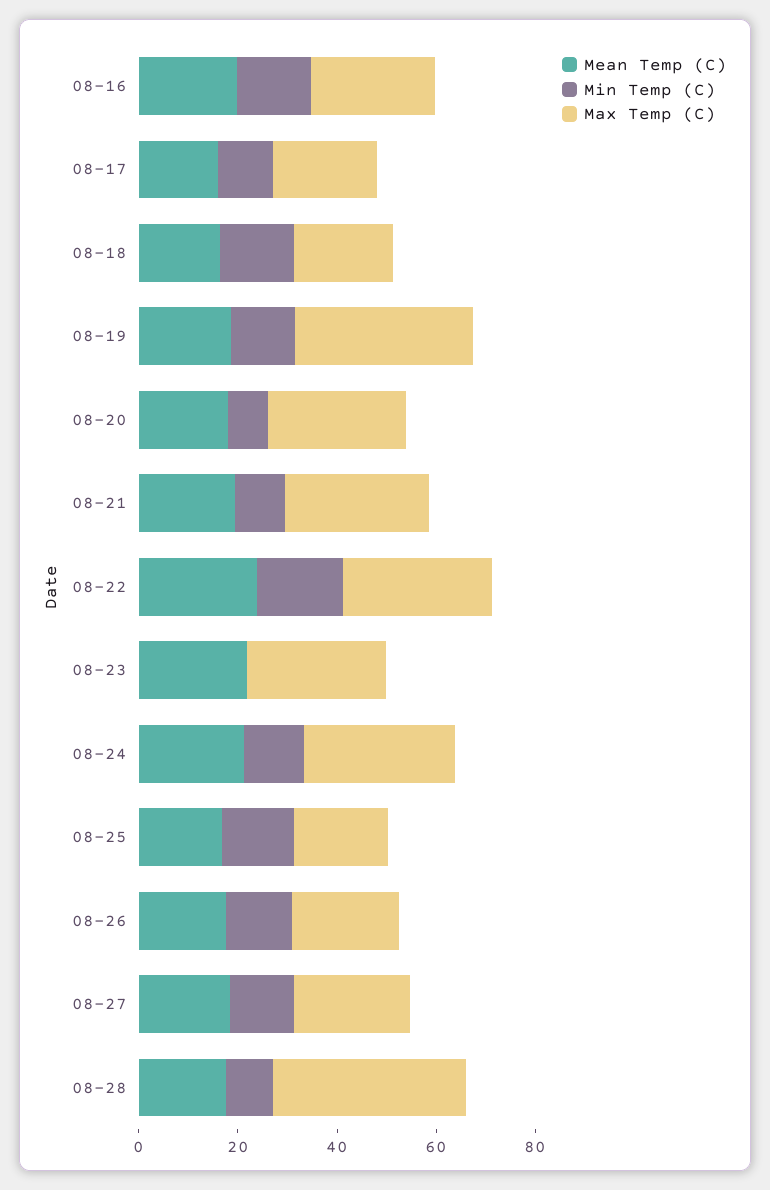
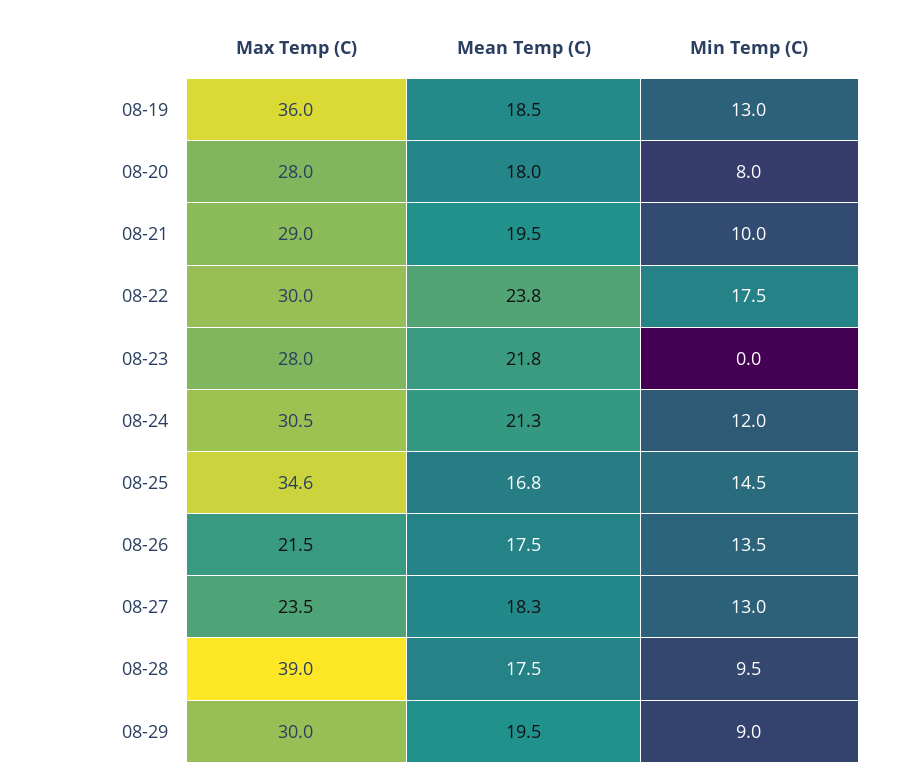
Mean Temp (C), 08-16: 20 -> none
Min Temp (C), 08-16: 15 -> none
Max Temp (C), 08-16: 25 -> none
Mean Temp (C), 08-17: 15 -> none
Min Temp (C), 08-17: 10 -> none
Max Temp (C), 08-17: 20 -> none
Mean Temp (C), 08-18: 15 -> none
Min Temp (C), 08-18: 15 -> none
Max Temp (C), 08-18: 20 -> none
Max Temp (C), 08-25: 20 -> 34.6
Max Temp (C), 08-29: none -> 30
Mean Temp (C), 08-29: none -> 19.5
Min Temp (C), 08-29: none -> 9

